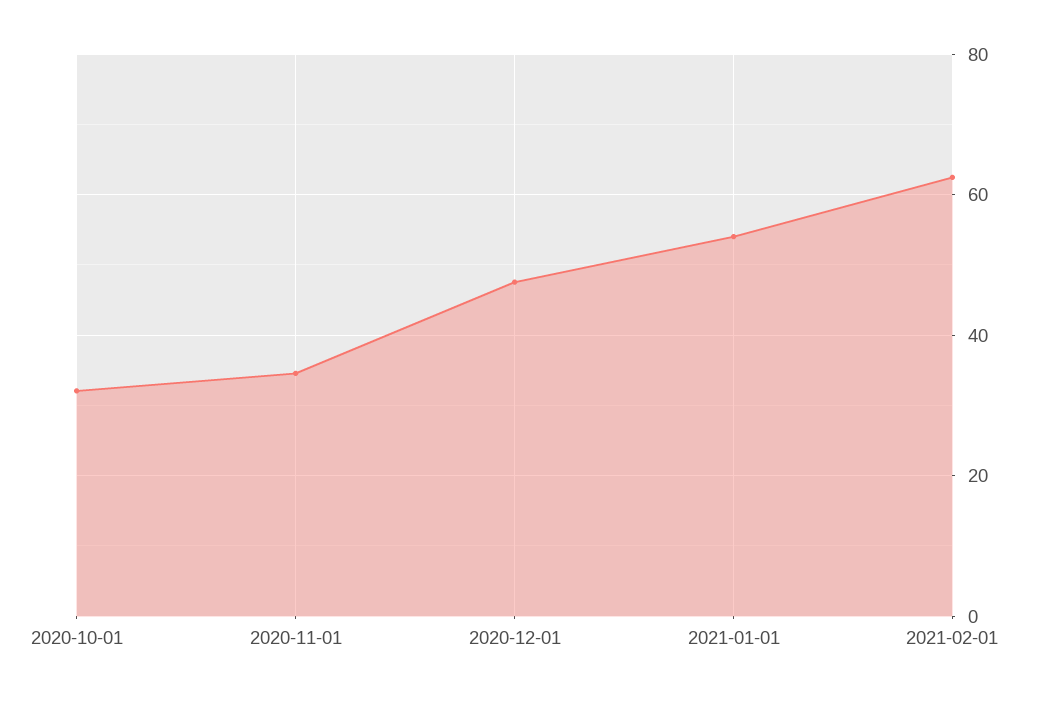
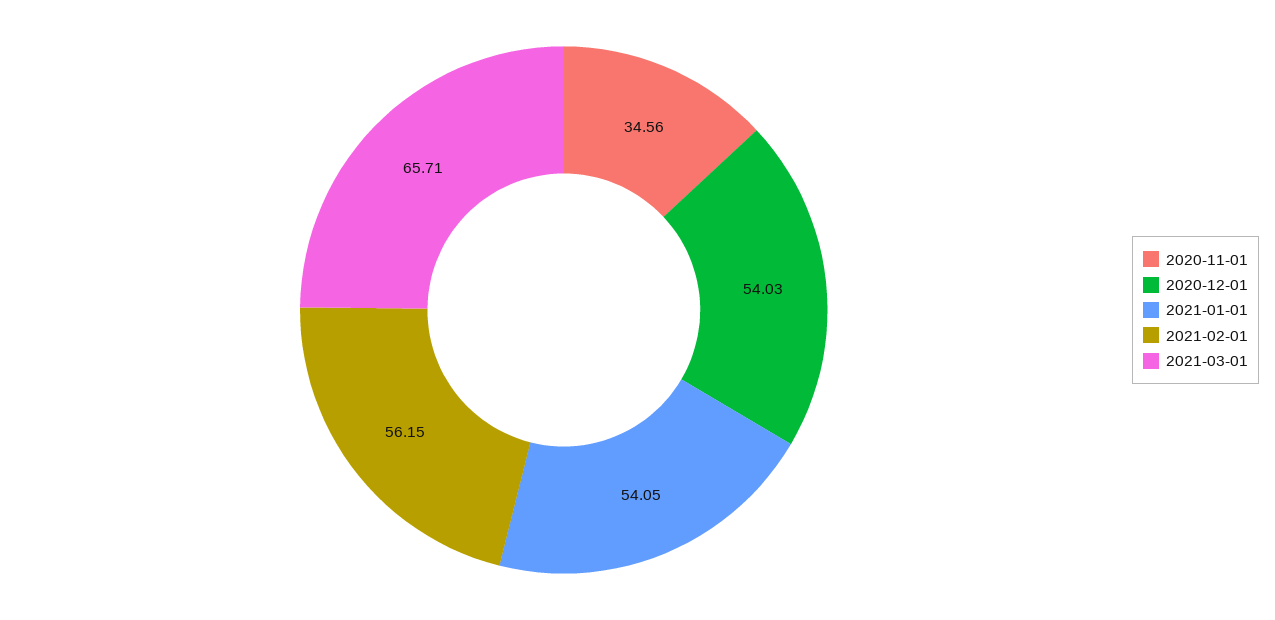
2020-10-01: 32 -> none
2020-12-01: 48 -> 54.03
2021-02-01: 62 -> 56.15
2021-03-01: none -> 65.71

